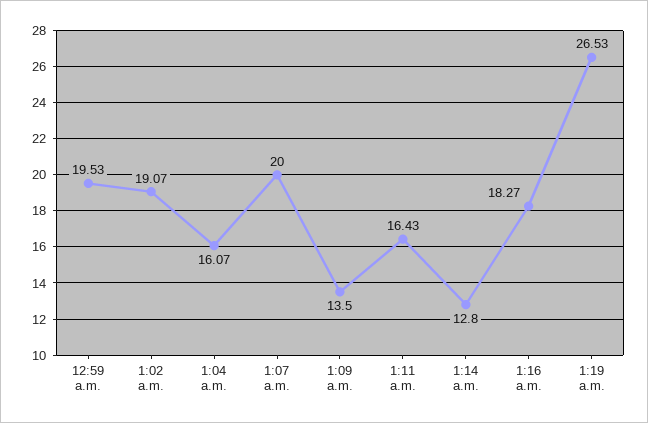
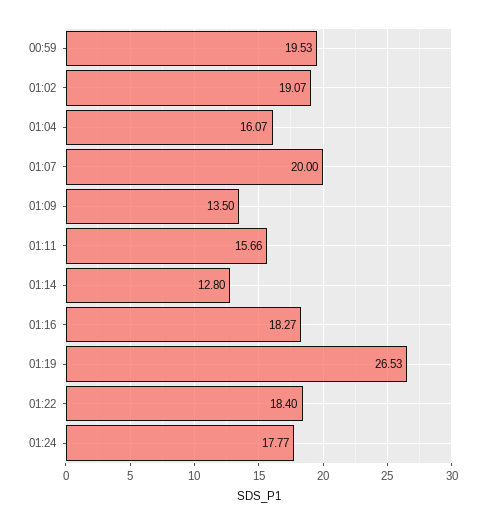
1:11 a.m.: 16.43 -> 15.66
01:22: none -> 18.4
01:24: none -> 17.77

